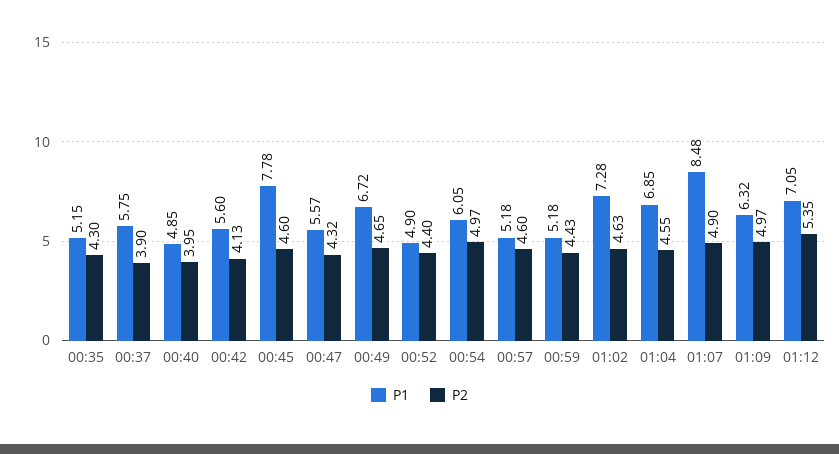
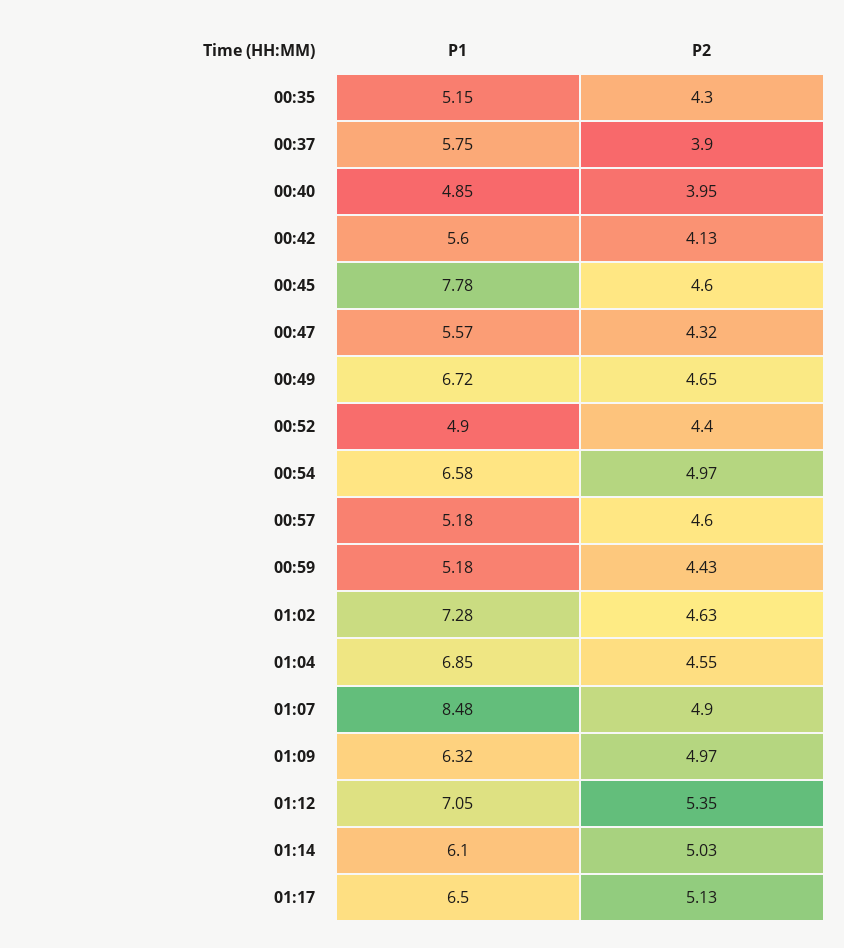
P1, 00:54: 6.05 -> 6.58
P1, 01:14: none -> 6.1
P2, 01:14: none -> 5.03
P1, 01:17: none -> 6.5
P2, 01:17: none -> 5.13

